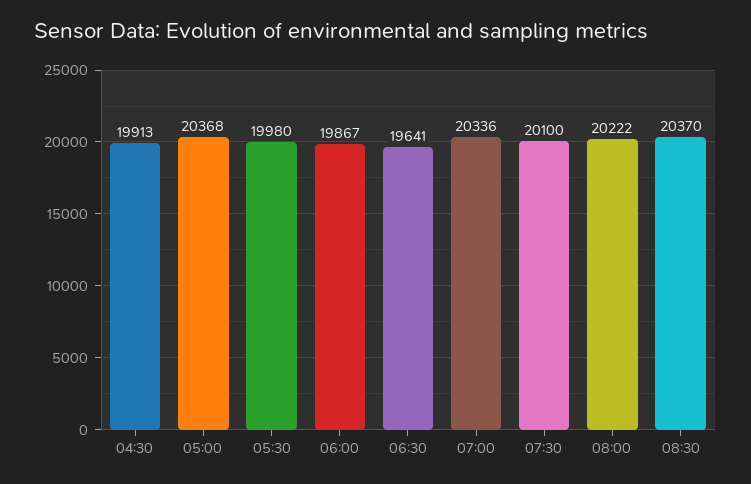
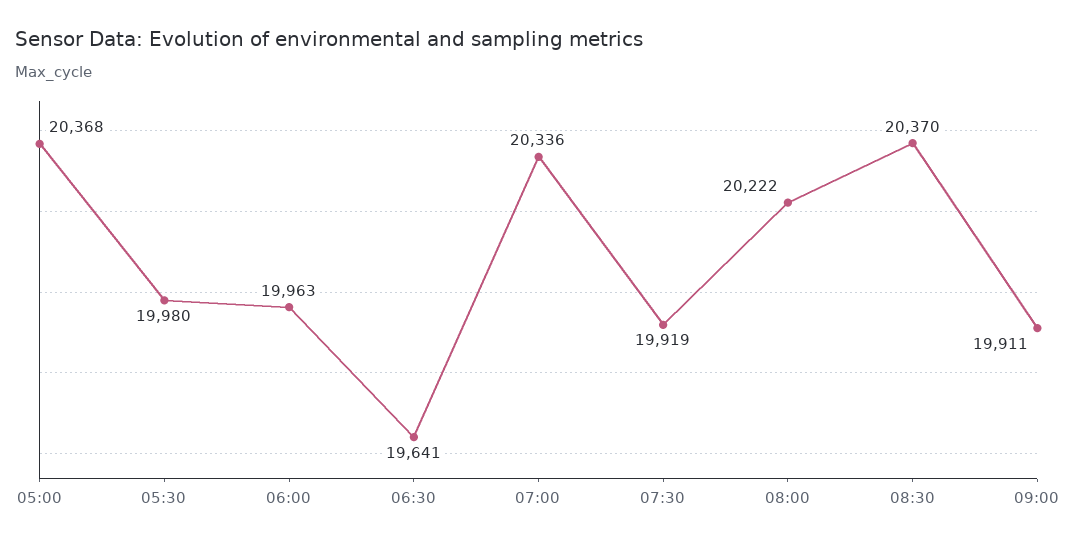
04:30: 19913 -> none
06:00: 19867 -> 19963
07:30: 20100 -> 19919
09:00: none -> 19911

